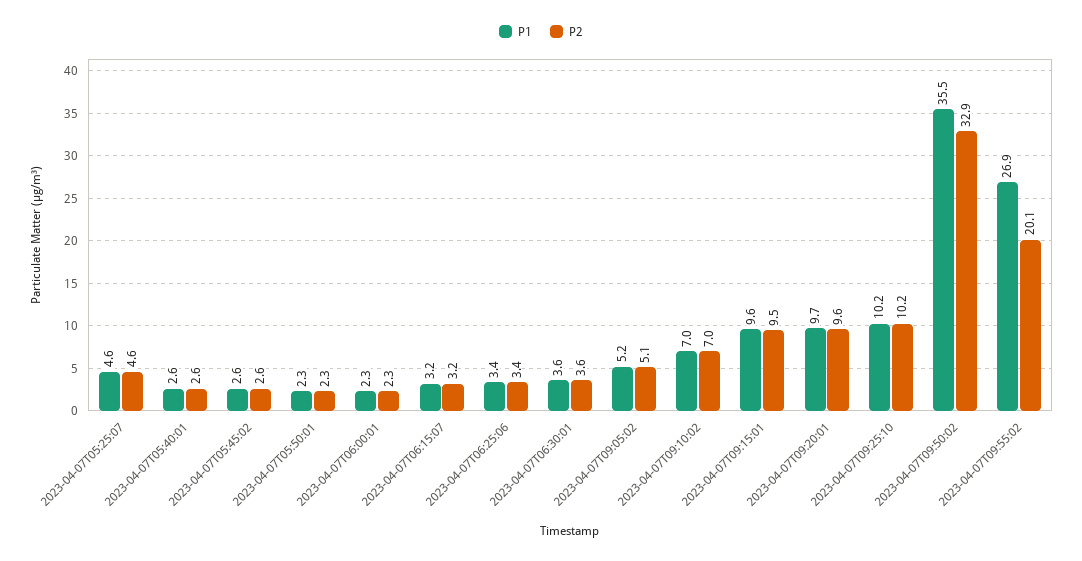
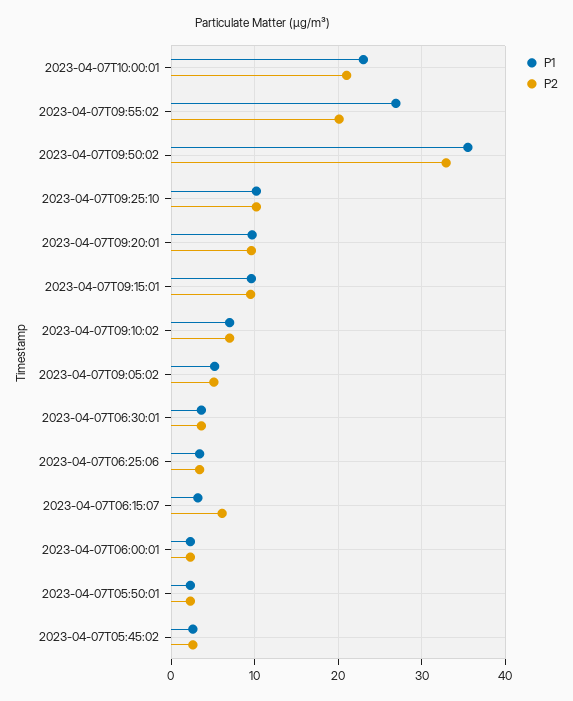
P1, 2023-04-07T05:25:07: 4.6 -> none
P2, 2023-04-07T05:25:07: 4.6 -> none
P1, 2023-04-07T05:40:01: 2.6 -> none
P2, 2023-04-07T05:40:01: 2.6 -> none
P2, 2023-04-07T06:15:07: 3.2 -> 6
P1, 2023-04-07T10:00:01: none -> 23
P2, 2023-04-07T10:00:01: none -> 21

